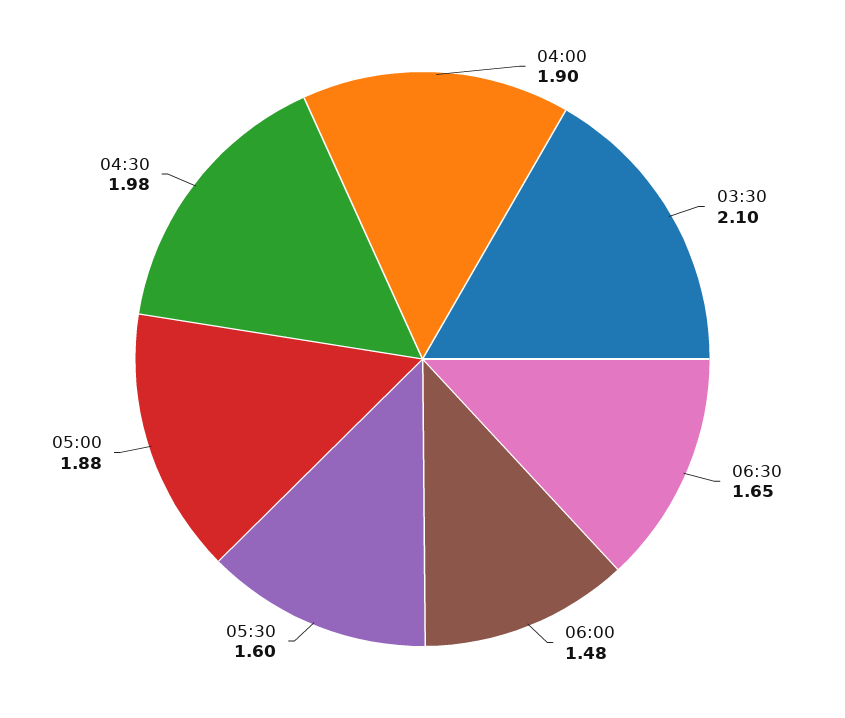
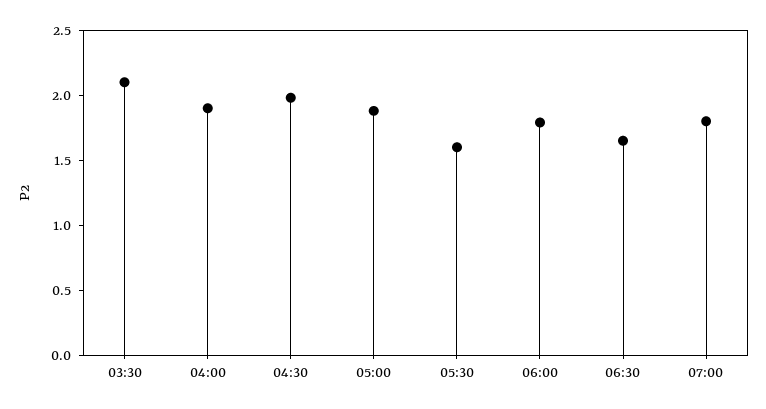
06:00: 1.48 -> 1.8
07:00: none -> 1.8

